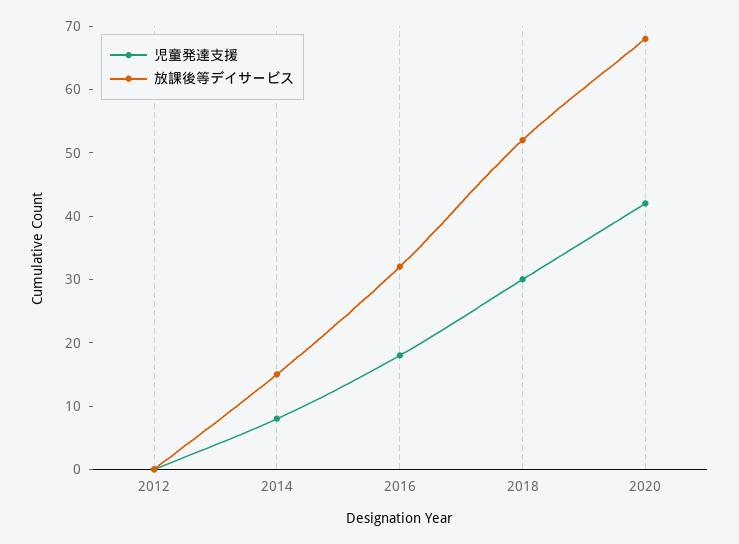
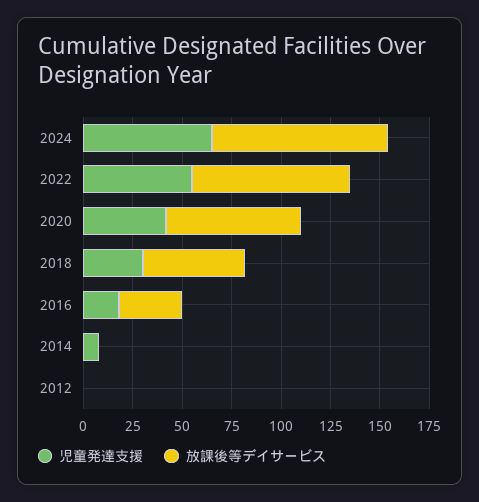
放課後等デイサービス, 2014: 15 -> 0
児童発達支援, 2024: none -> 65
放課後等デイサービス, 2024: none -> 90
児童発達支援, 2022: none -> 55
放課後等デイサービス, 2022: none -> 80

